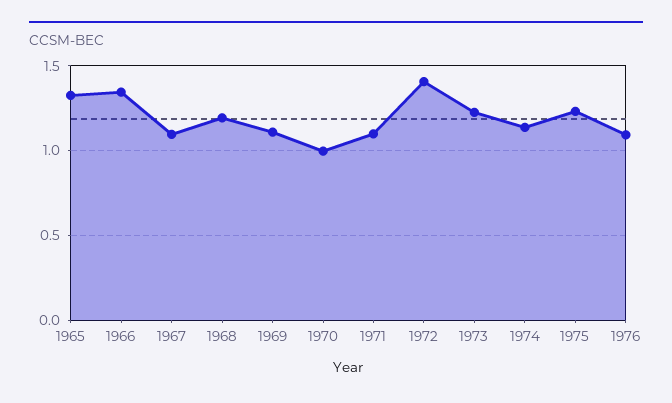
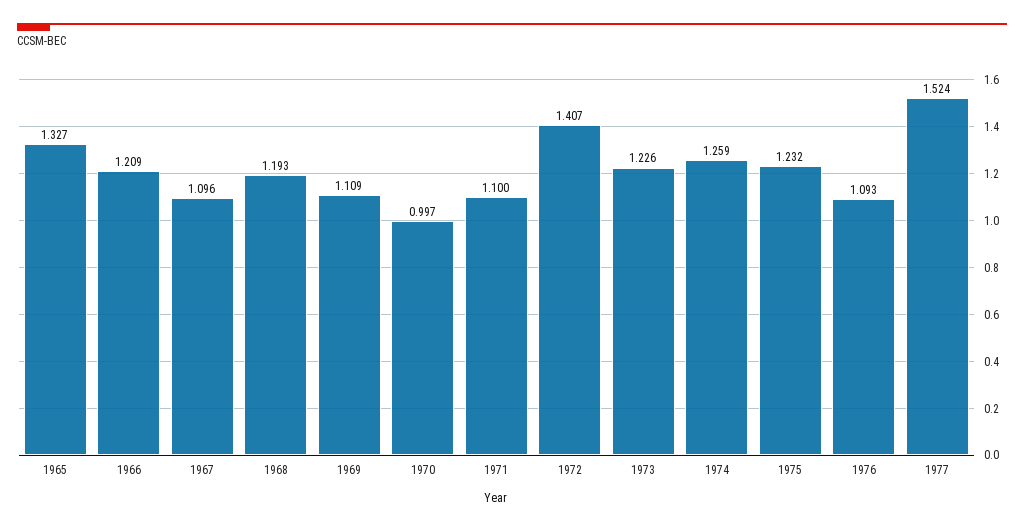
1966: 1.35 -> 1.209
1974: 1.15 -> 1.259
1977: none -> 1.524

